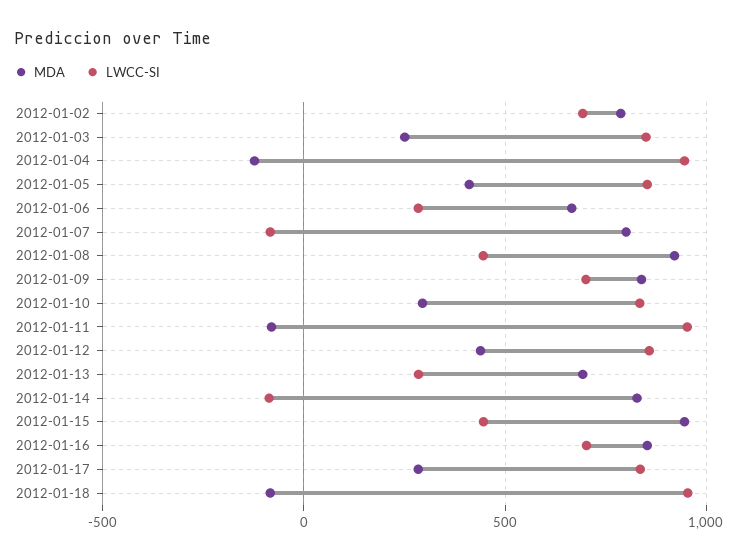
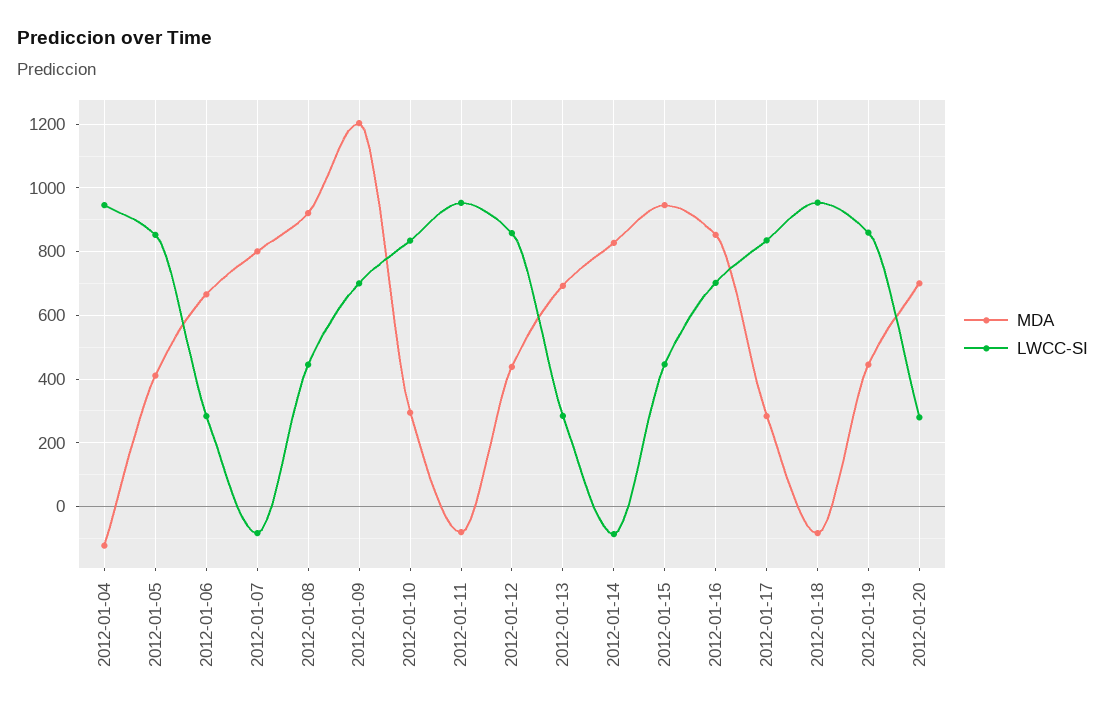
MDA, 2012-01-02: 800 -> none
LWCC-SI, 2012-01-02: 700 -> none
MDA, 2012-01-03: 250 -> none
LWCC-SI, 2012-01-03: 850 -> none
MDA, 2012-01-09: 850 -> 1200
MDA, 2012-01-19: none -> 440
LWCC-SI, 2012-01-19: none -> 860
MDA, 2012-01-20: none -> 700
LWCC-SI, 2012-01-20: none -> 280

